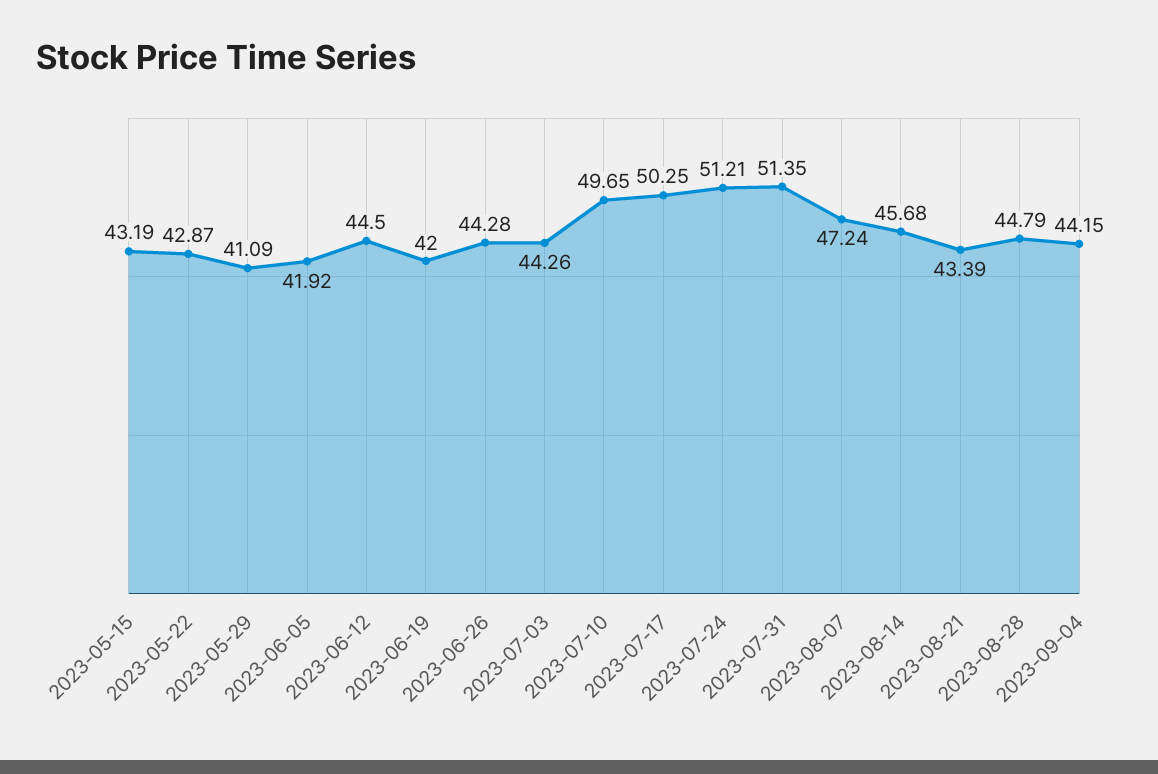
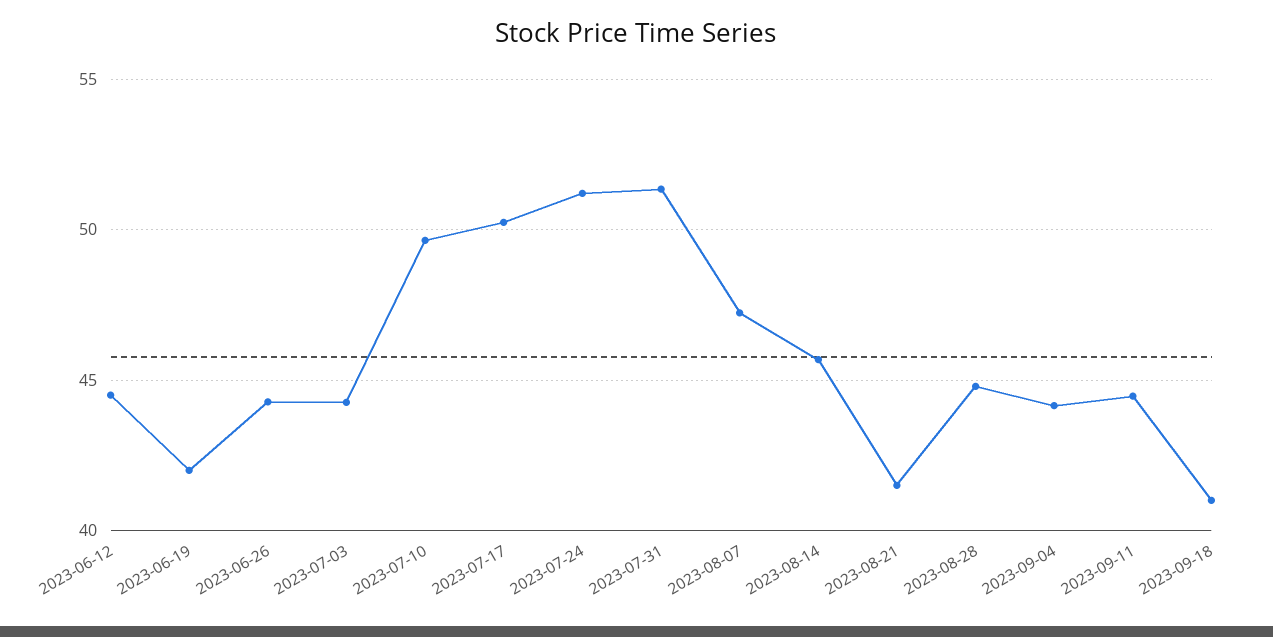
2023-05-15: 43.19 -> none
2023-05-22: 42.87 -> none
2023-05-29: 41.09 -> none
2023-06-05: 41.92 -> none
2023-08-21: 43.39 -> 41.5
2023-09-11: none -> 44.5
2023-09-18: none -> 41

